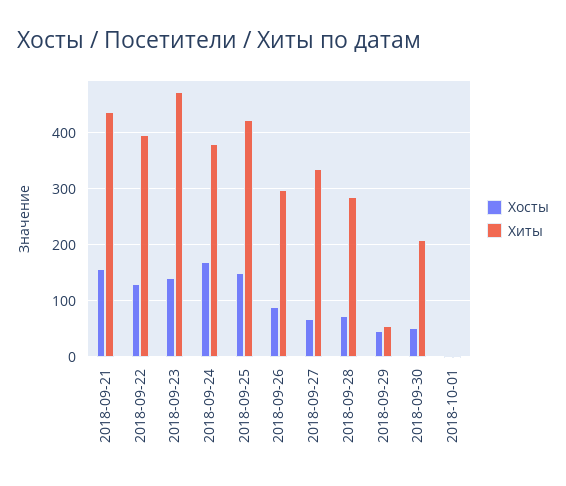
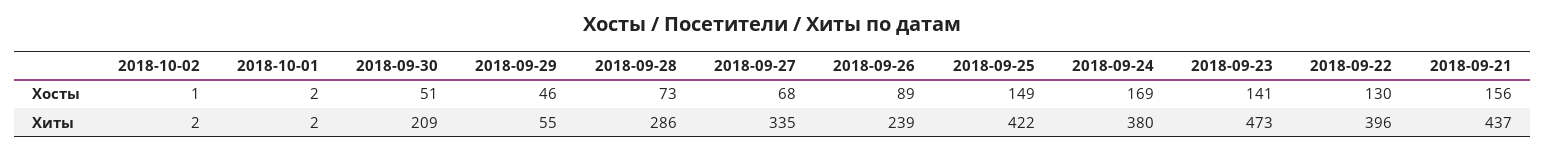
Хиты, 2018-09-26: 300 -> 239
Хосты, 2018-10-02: none -> 1
Хиты, 2018-10-02: none -> 2

